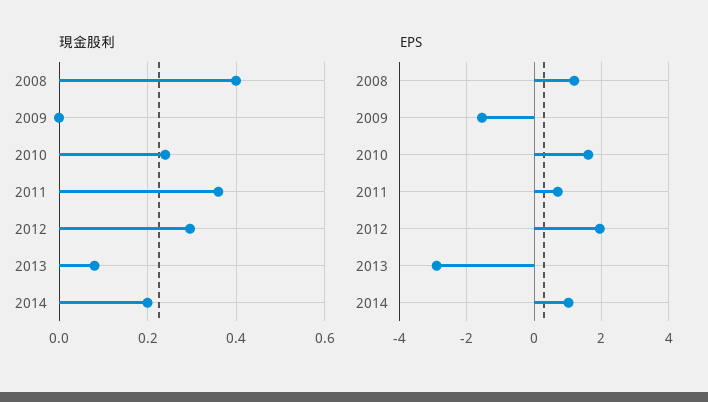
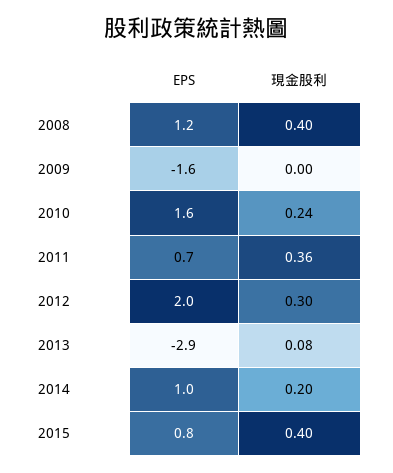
EPS, 2015: none -> 0.8
現金股利, 2015: none -> 0.4

